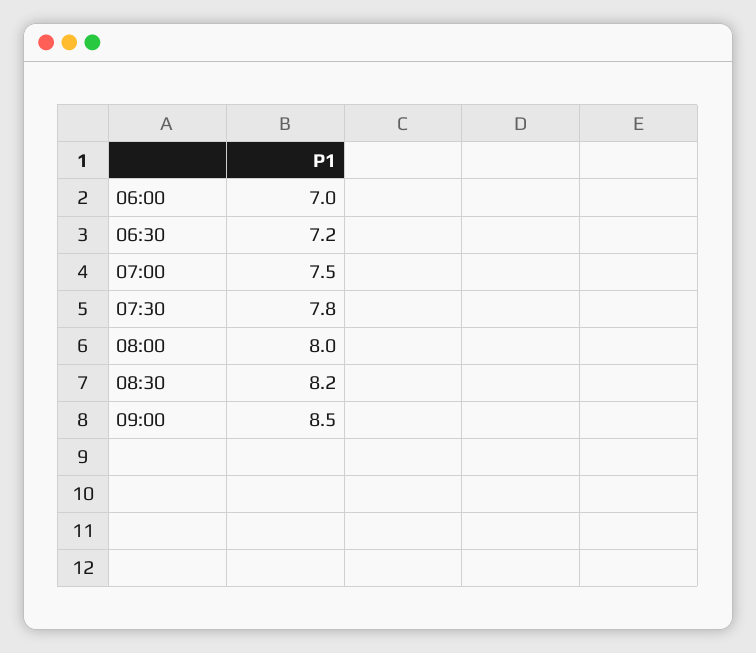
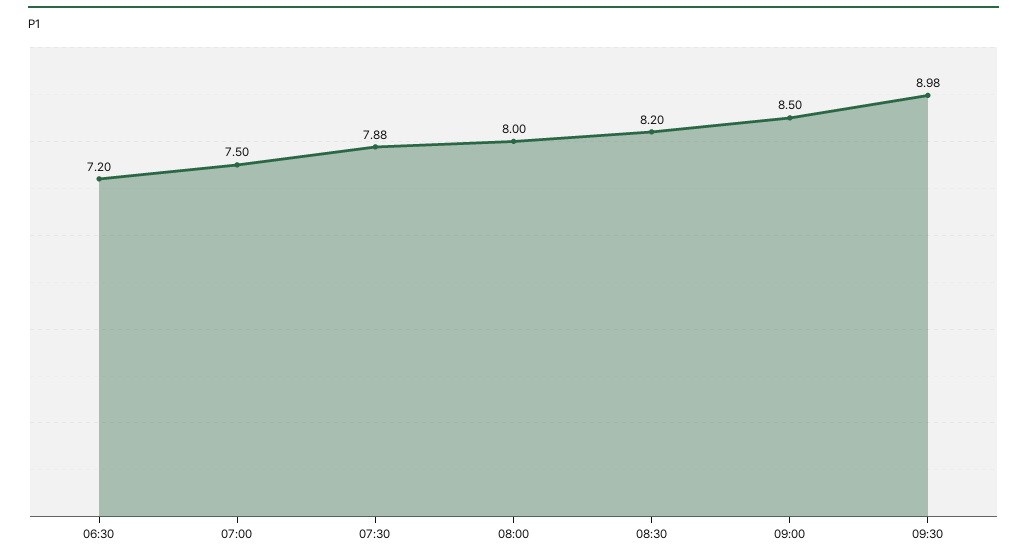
06:00: 7 -> none
07:30: 7.8 -> 7.88
09:30: none -> 8.98

